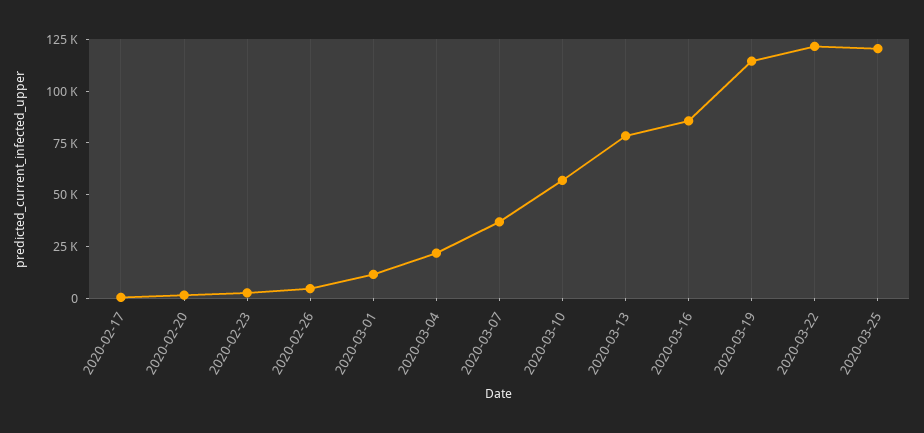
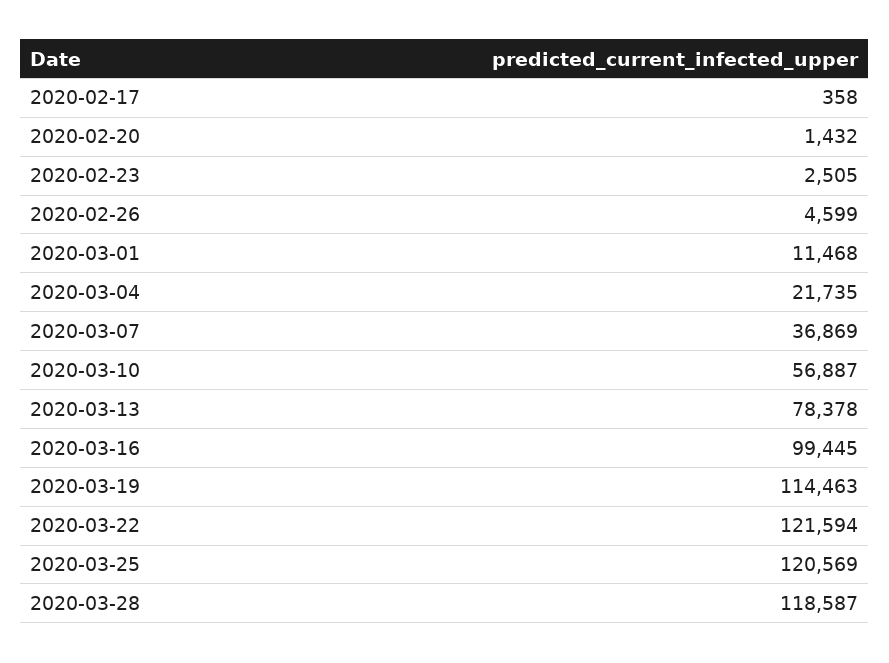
2020-03-16: 85000 -> 99445
2020-03-28: none -> 118587

